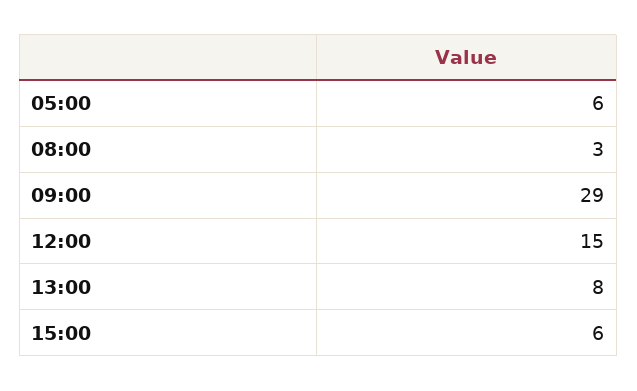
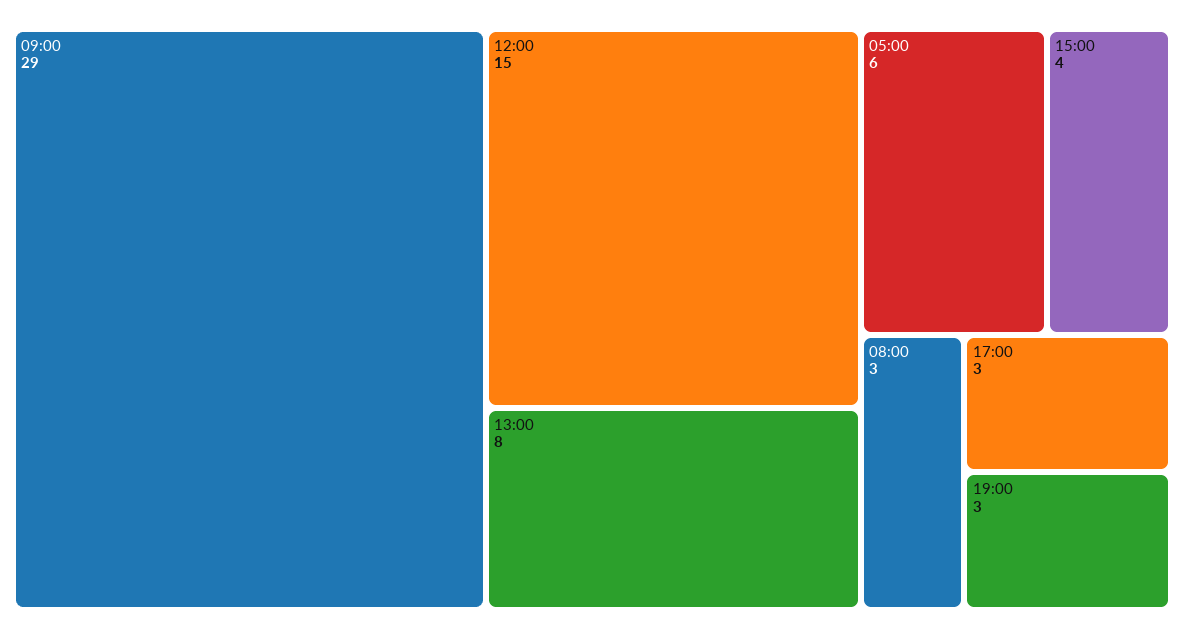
15:00: 6 -> 4
17:00: none -> 3
19:00: none -> 3

